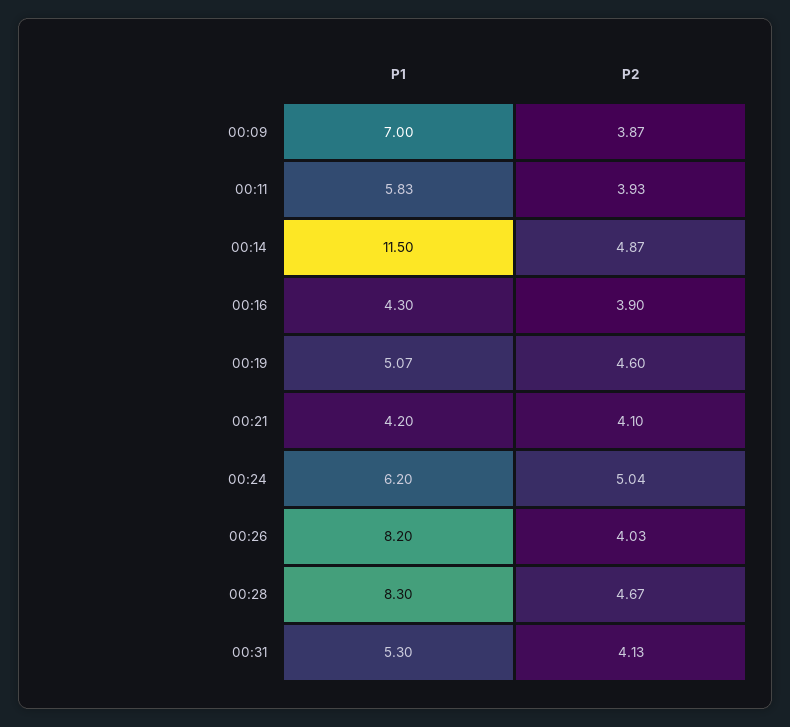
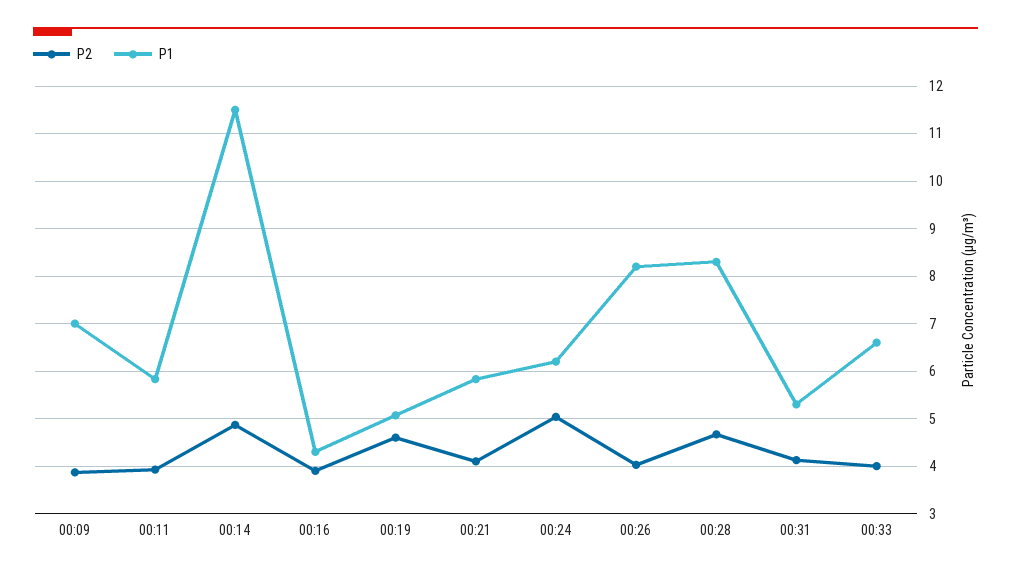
P1, 00:21: 4.2 -> 5.8
P2, 00:33: none -> 4
P1, 00:33: none -> 6.6

